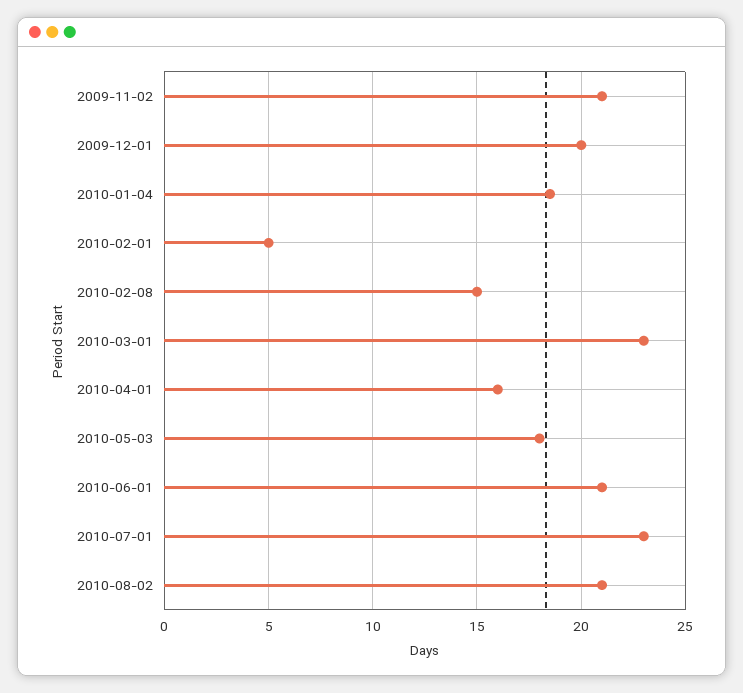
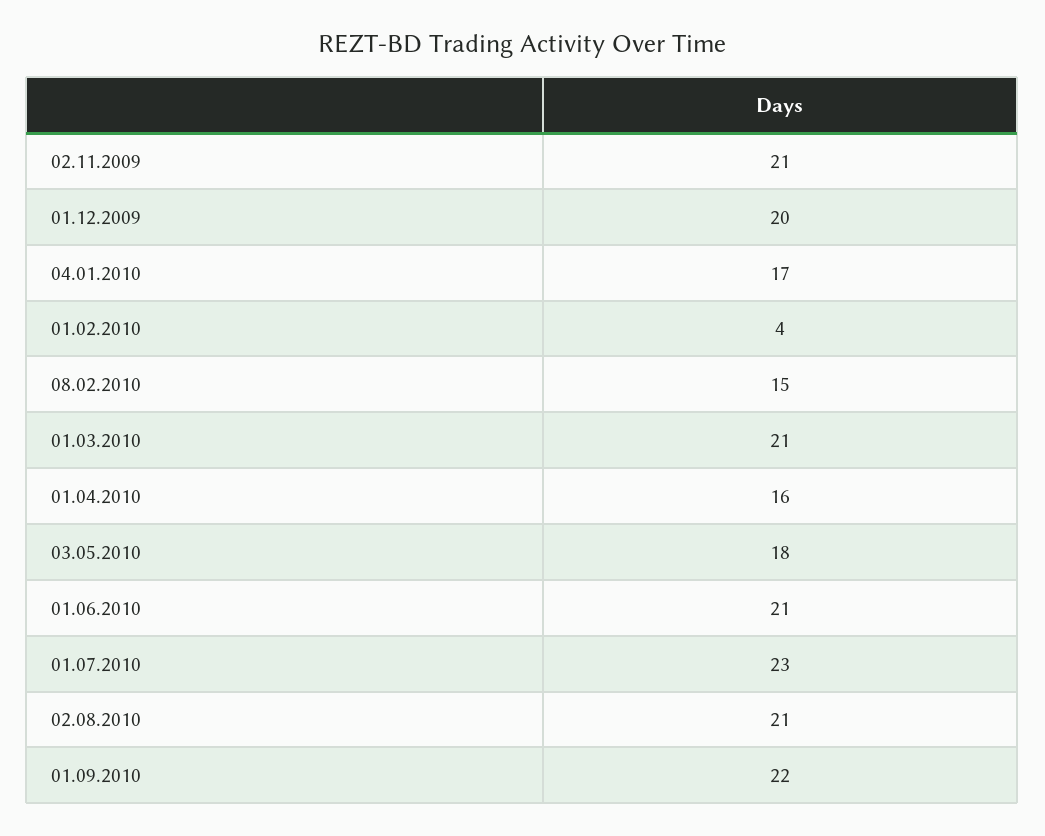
2010-01-04: 18.5 -> 17
2010-02-01: 5 -> 4
2010-03-01: 23 -> 21
01.09.2010: none -> 22

